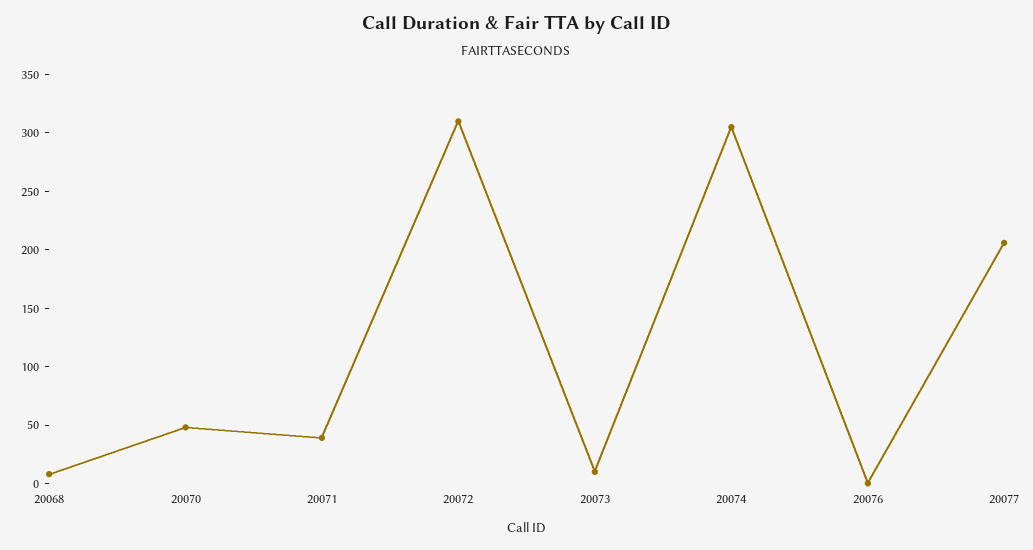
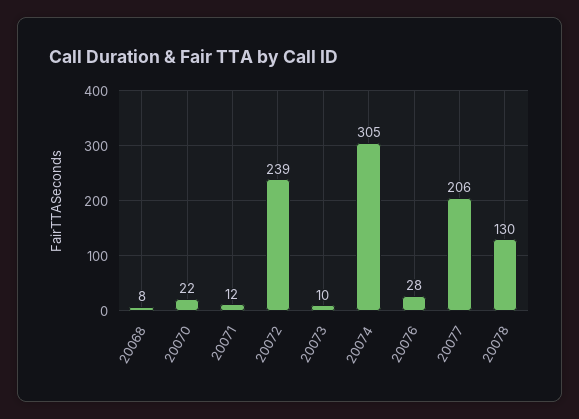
20070: 50 -> 22
20071: 40 -> 12
20072: 310 -> 239
20076: 0 -> 28
20078: none -> 130

